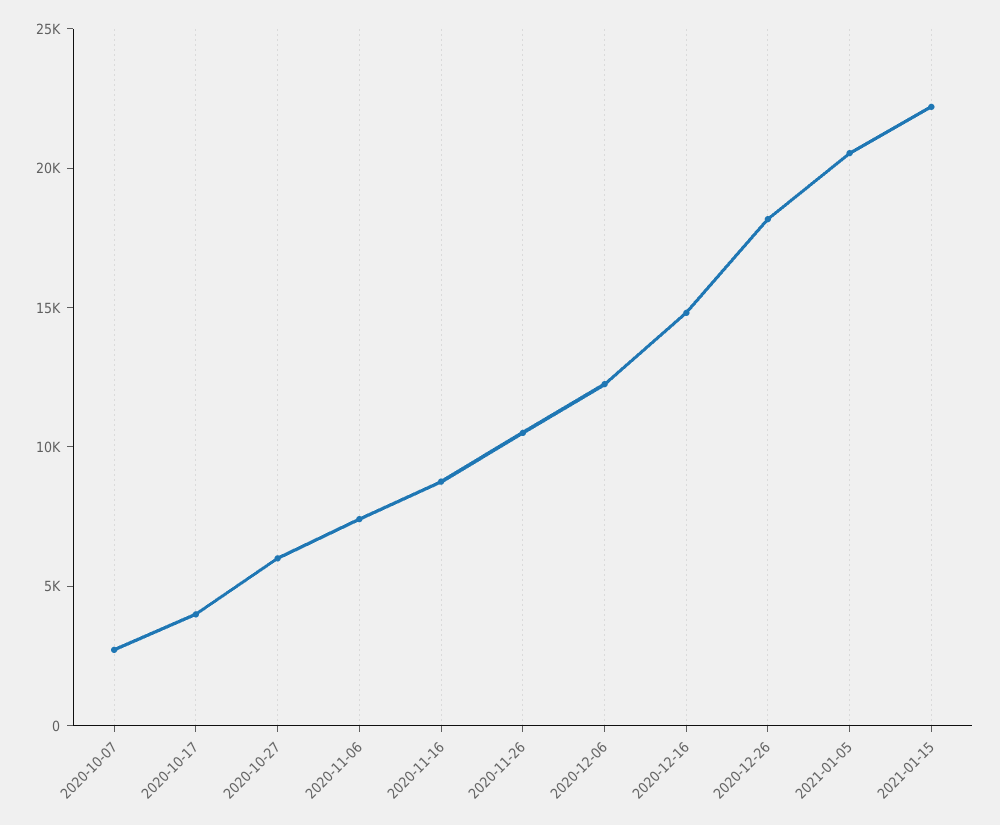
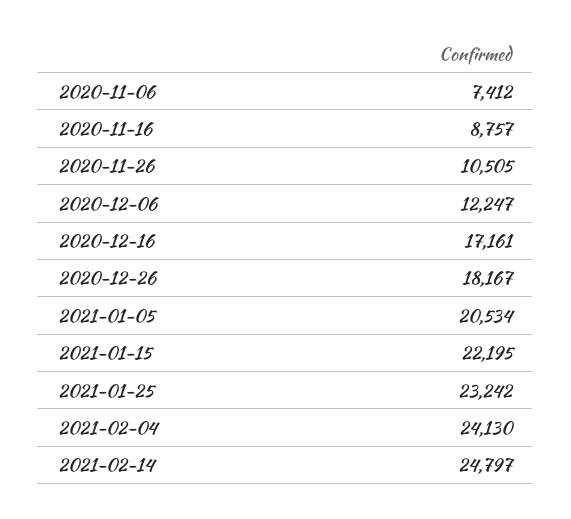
2020-10-07: 3000 -> none
2020-10-17: 4000 -> none
2020-10-27: 6000 -> none
2020-12-16: 15000 -> 17161
2021-01-25: none -> 23242
2021-02-04: none -> 24130
2021-02-14: none -> 24797

